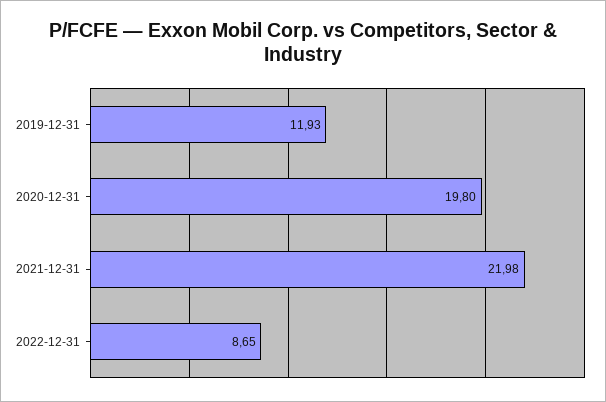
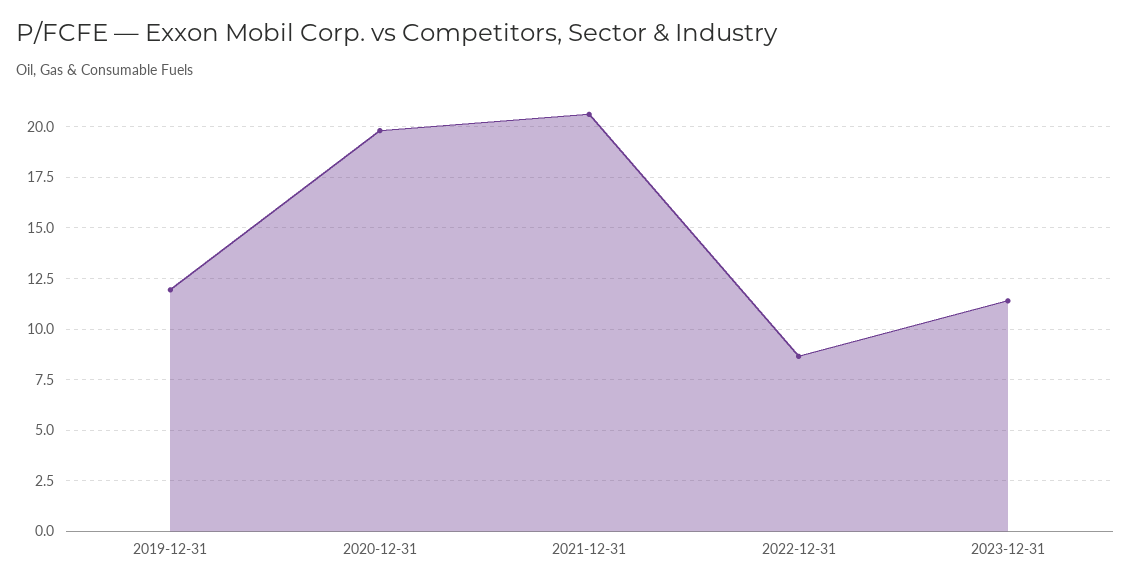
2021-12-31: 21.98 -> 20.5
2023-12-31: none -> 11.5

